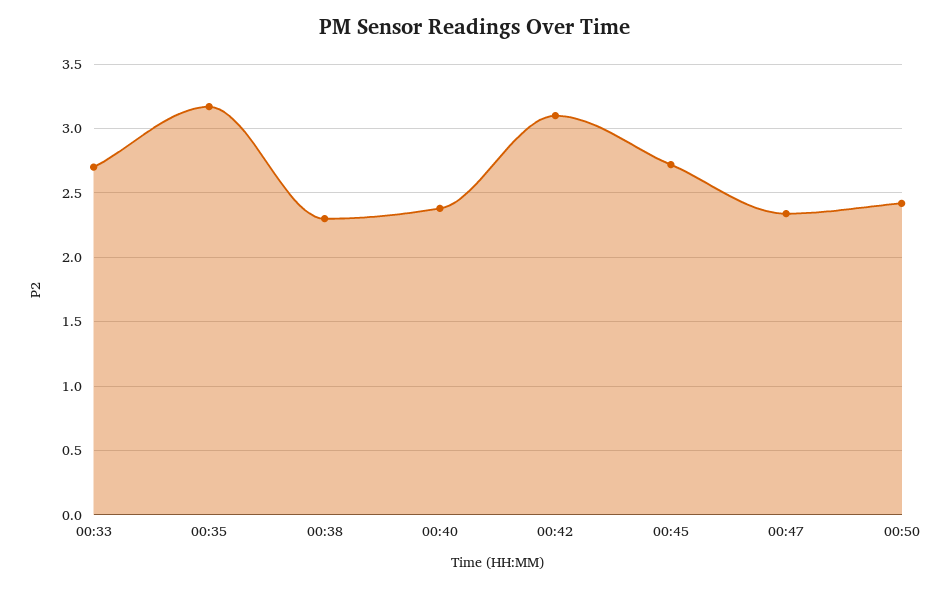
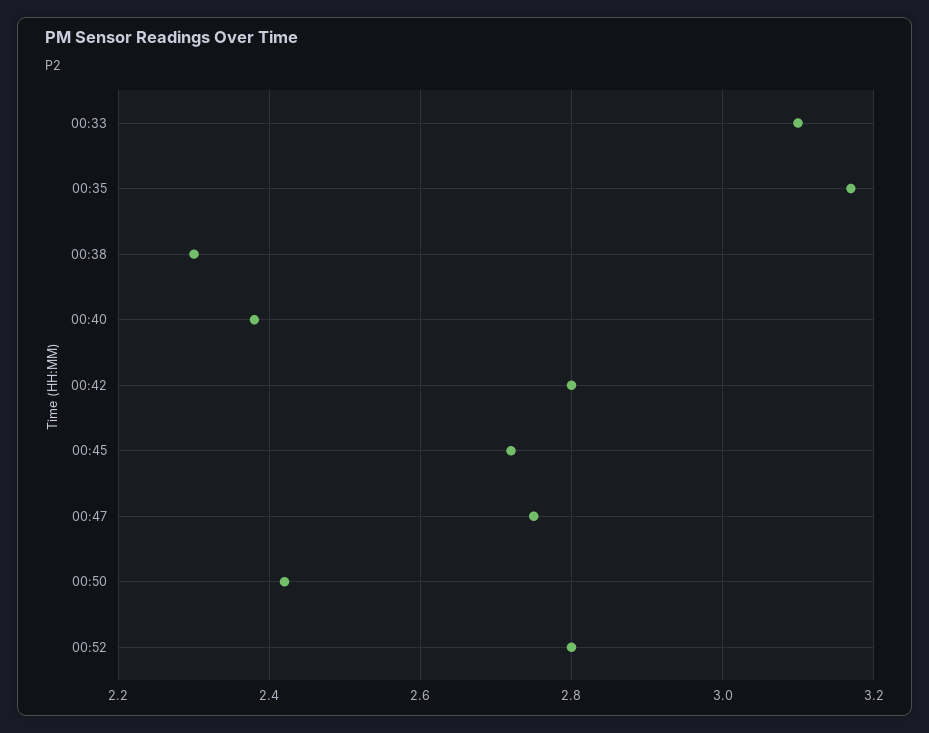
00:33: 2.7 -> 3.1
00:42: 3.1 -> 2.8
00:47: 2.35 -> 2.75
00:52: none -> 2.8

